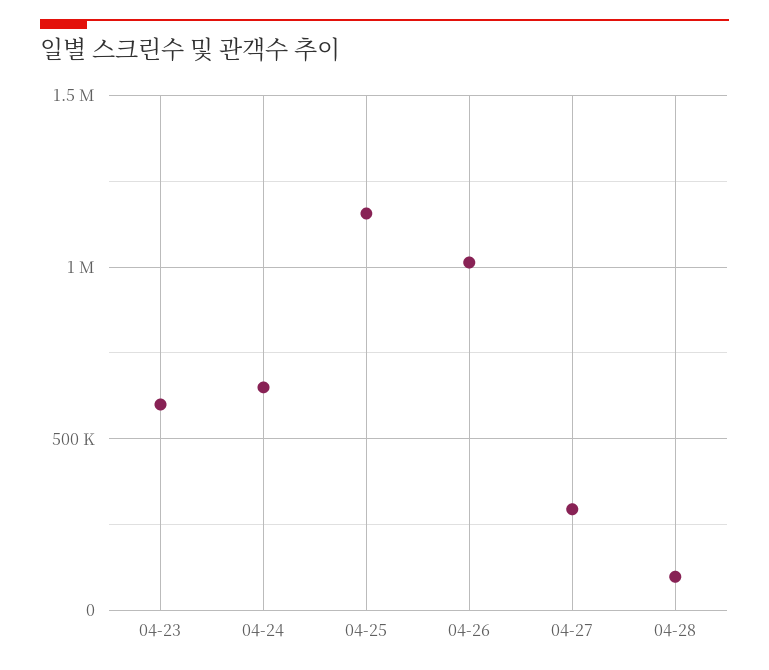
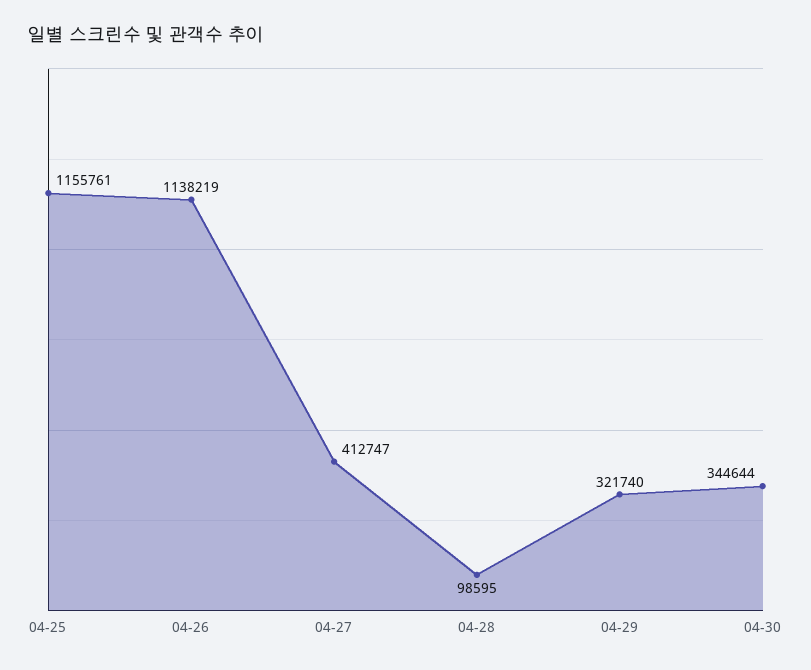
04-23: 600000 -> none
04-24: 650000 -> none
04-26: 1000000 -> 1138219
04-27: 300000 -> 412747
04-29: none -> 321740
04-30: none -> 344644

